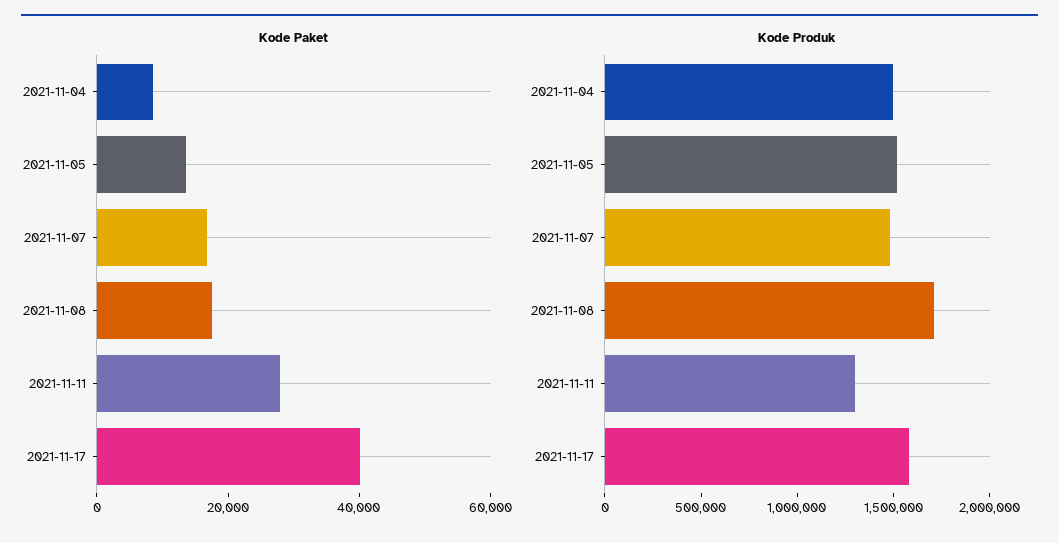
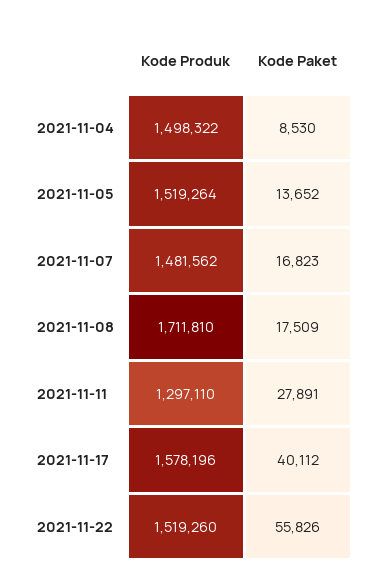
Kode Produk, 2021-11-22: none -> 1519260
Kode Paket, 2021-11-22: none -> 55826

